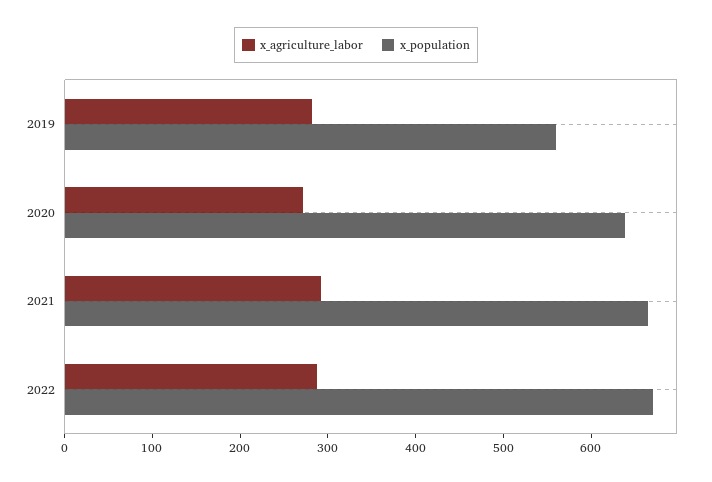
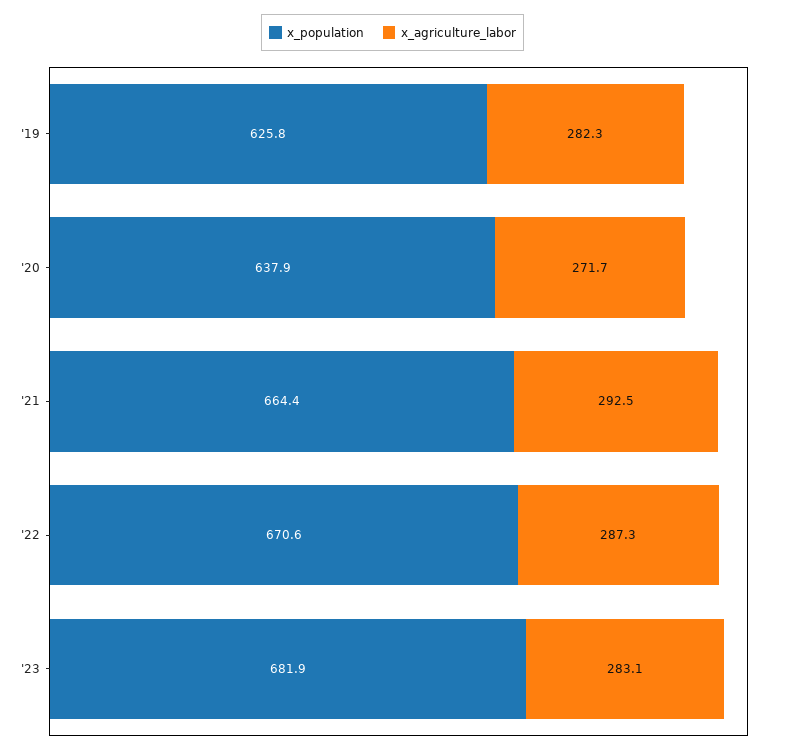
x_population, 2019: 560 -> 625.8
x_population, '23: none -> 681.9
x_agriculture_labor, '23: none -> 283.1

